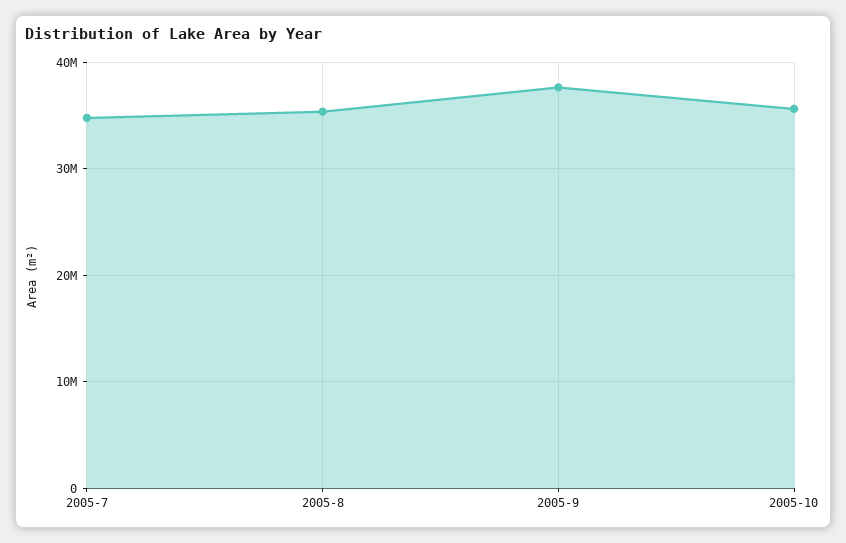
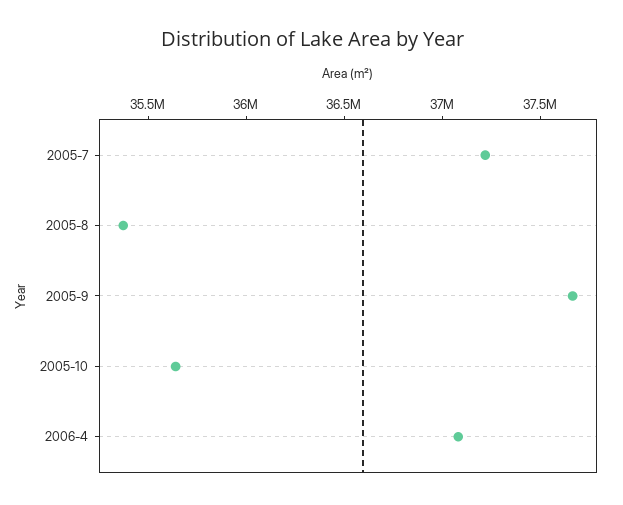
2005-7: 35000000 -> 37200000
2006-4: none -> 37100000

